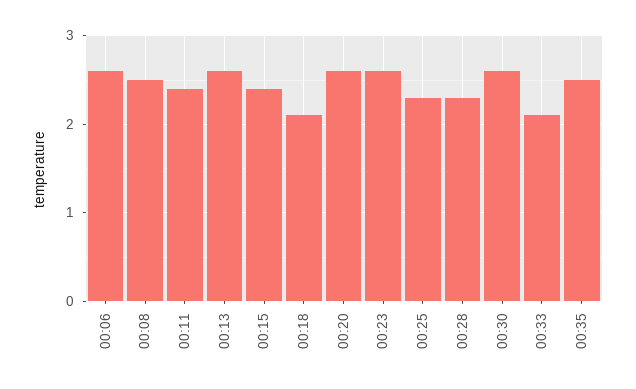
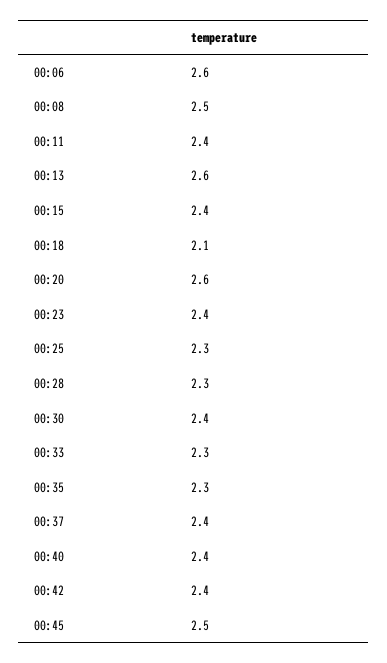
00:23: 2.6 -> 2.4
00:30: 2.6 -> 2.4
00:33: 2.1 -> 2.3
00:35: 2.5 -> 2.3
00:37: none -> 2.4
00:40: none -> 2.4
00:42: none -> 2.4
00:45: none -> 2.5

